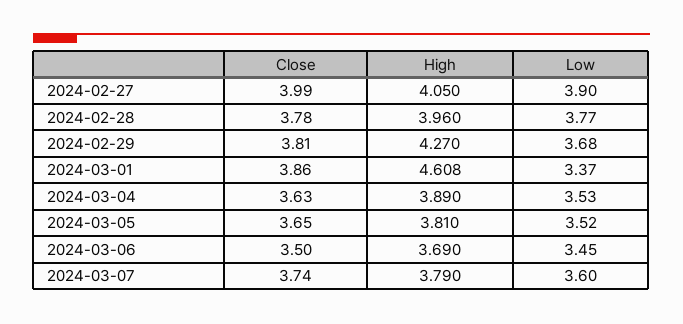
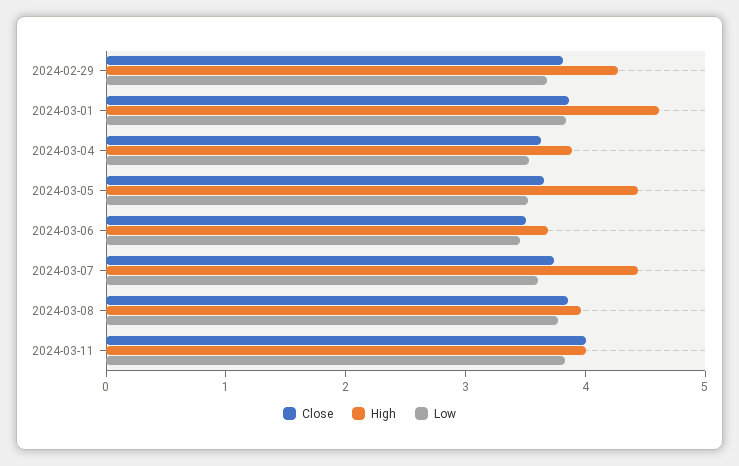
Close, 2024-02-27: 3.99 -> none
High, 2024-02-27: 4.05 -> none
Low, 2024-02-27: 3.9 -> none
Close, 2024-02-28: 3.78 -> none
High, 2024-02-28: 3.96 -> none
Low, 2024-02-28: 3.77 -> none
Low, 2024-03-01: 3.37 -> 3.8
High, 2024-03-05: 3.81 -> 4.4
High, 2024-03-07: 3.79 -> 4.4
Close, 2024-03-08: none -> 3.8
High, 2024-03-08: none -> 4
Low, 2024-03-08: none -> 3.8
Close, 2024-03-11: none -> 4
High, 2024-03-11: none -> 4
Low, 2024-03-11: none -> 3.8

